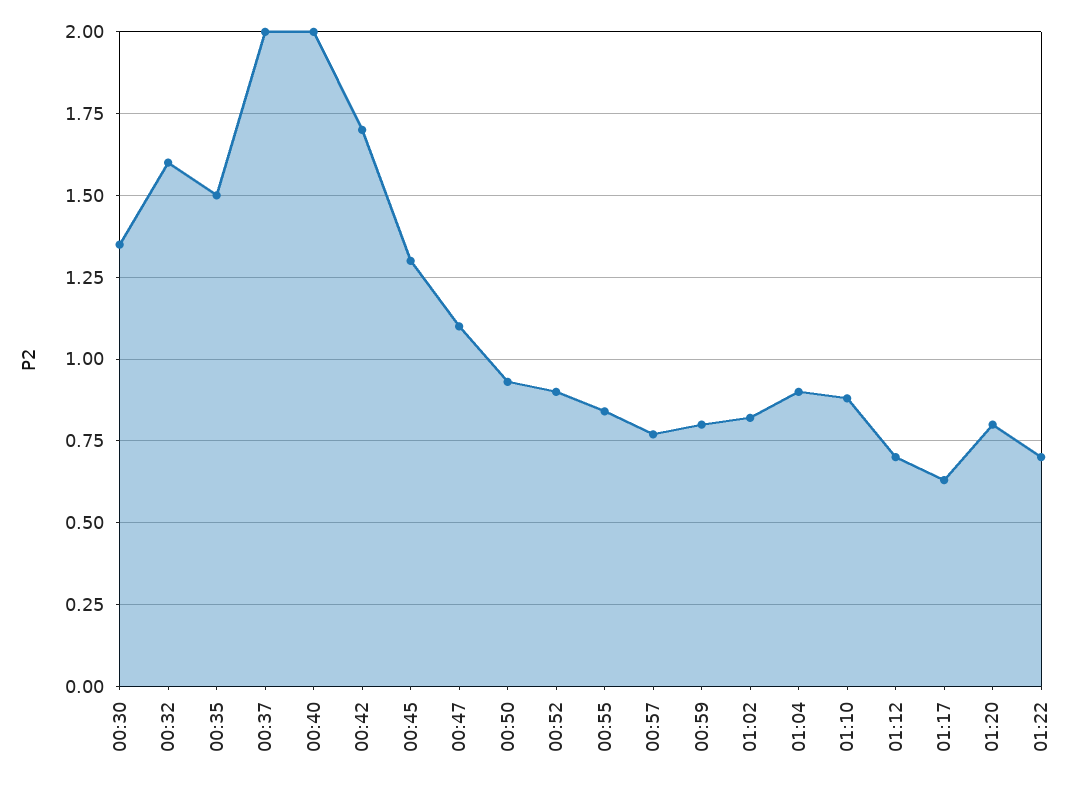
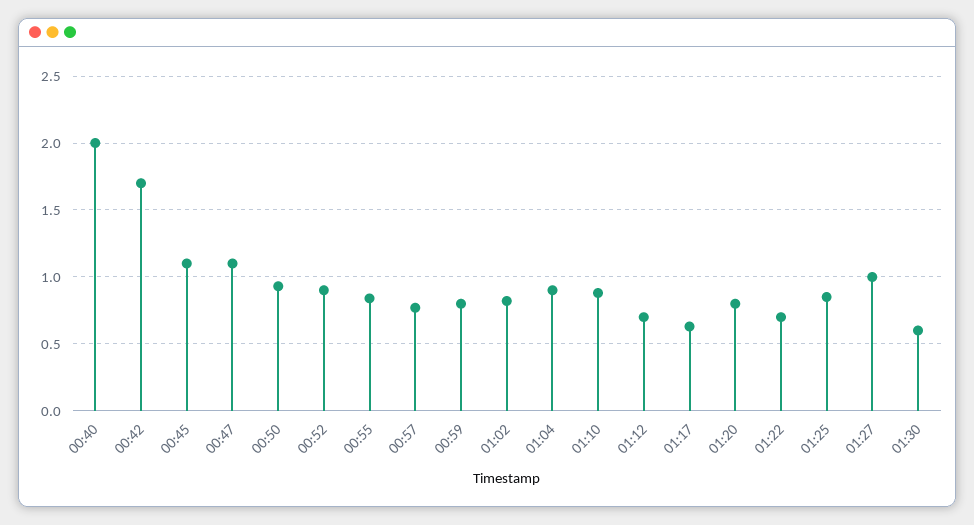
00:30: 1.35 -> none
00:32: 1.6 -> none
00:35: 1.5 -> none
00:37: 2 -> none
00:45: 1.3 -> 1.1
01:25: none -> 0.85
01:27: none -> 1
01:30: none -> 0.6

